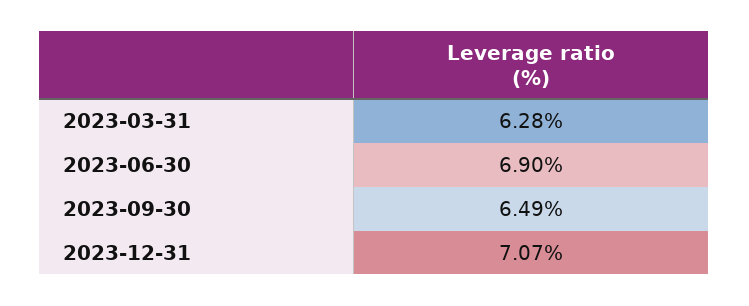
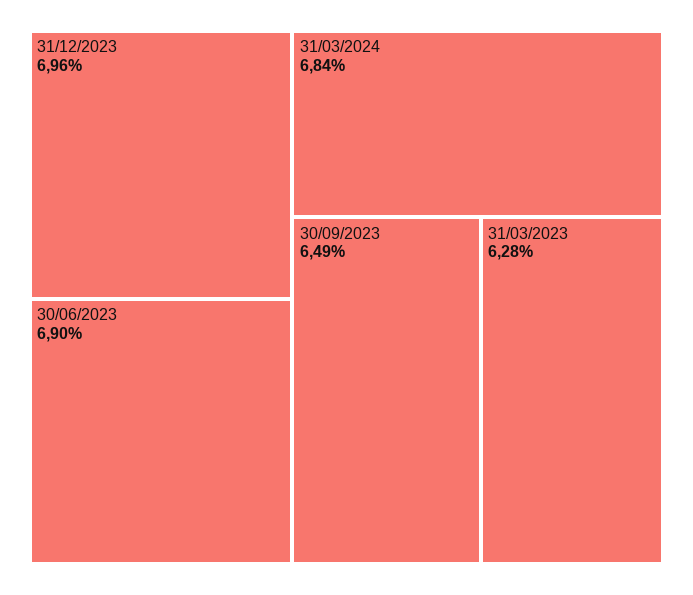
2023-12-31: 7.07 -> 6.96
31/03/2024: none -> 6.84

